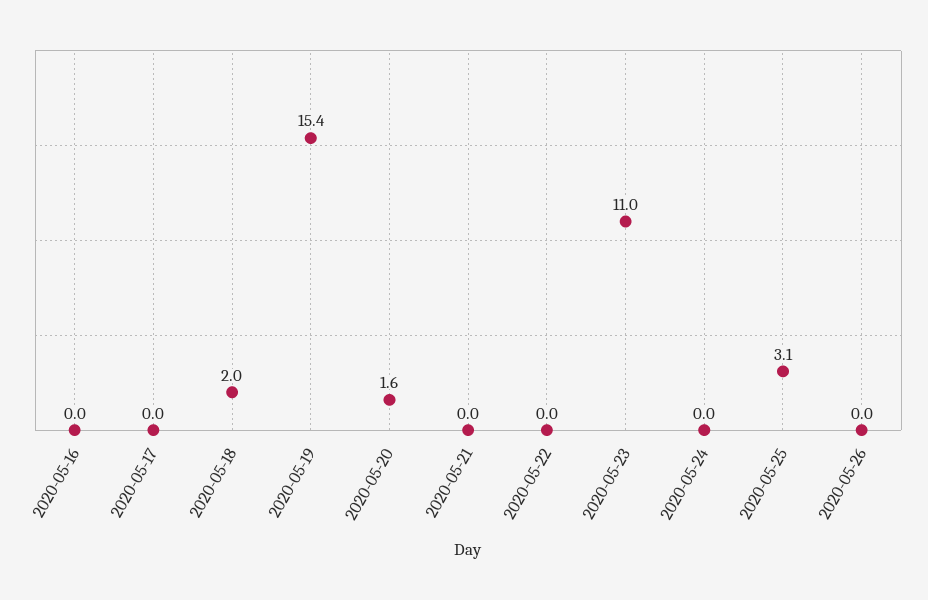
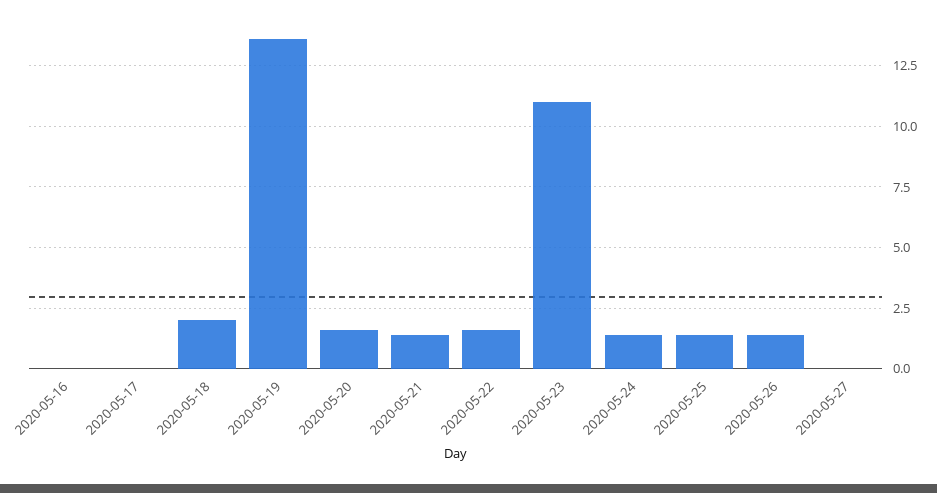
2020-05-19: 15.4 -> 13.5
2020-05-21: 0 -> 1.5
2020-05-22: 0 -> 1.5
2020-05-24: 0 -> 1.5
2020-05-25: 3.1 -> 1.5
2020-05-26: 0 -> 1.5
2020-05-27: none -> 0

